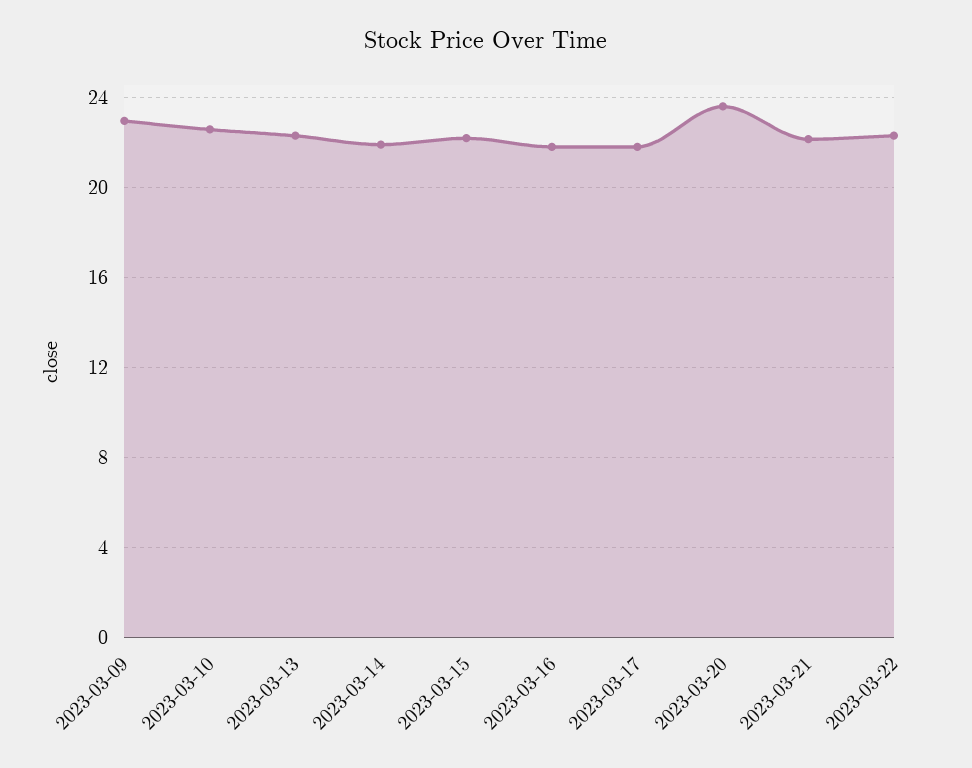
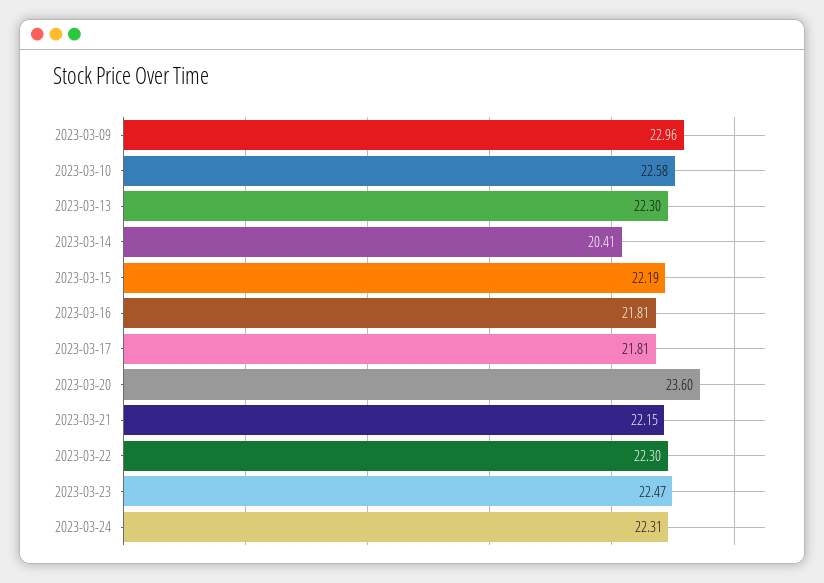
2023-03-14: 22 -> 20.41
2023-03-23: none -> 22.47
2023-03-24: none -> 22.31

